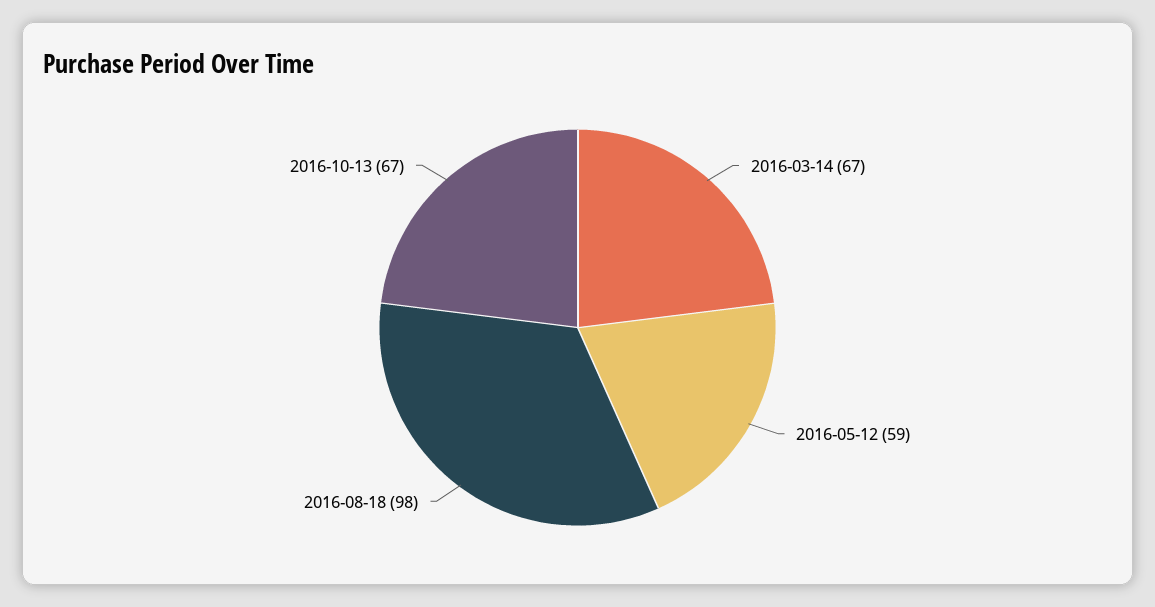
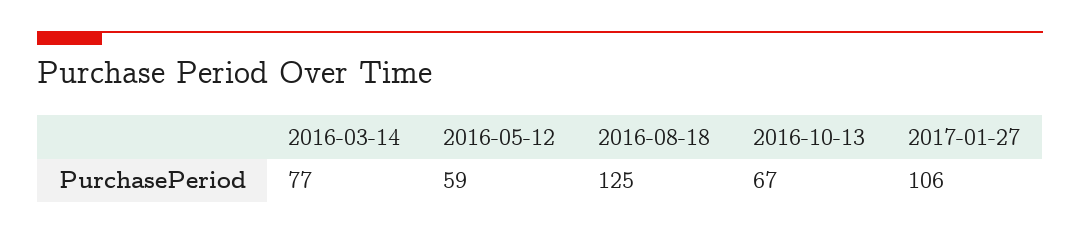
2016-03-14: 67 -> 77
2016-08-18: 98 -> 125
2017-01-27: none -> 106

